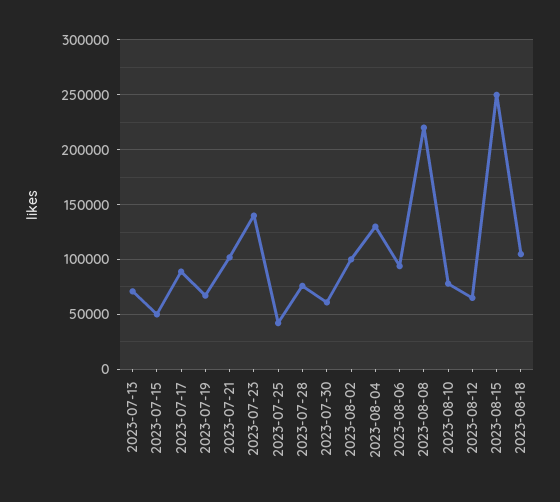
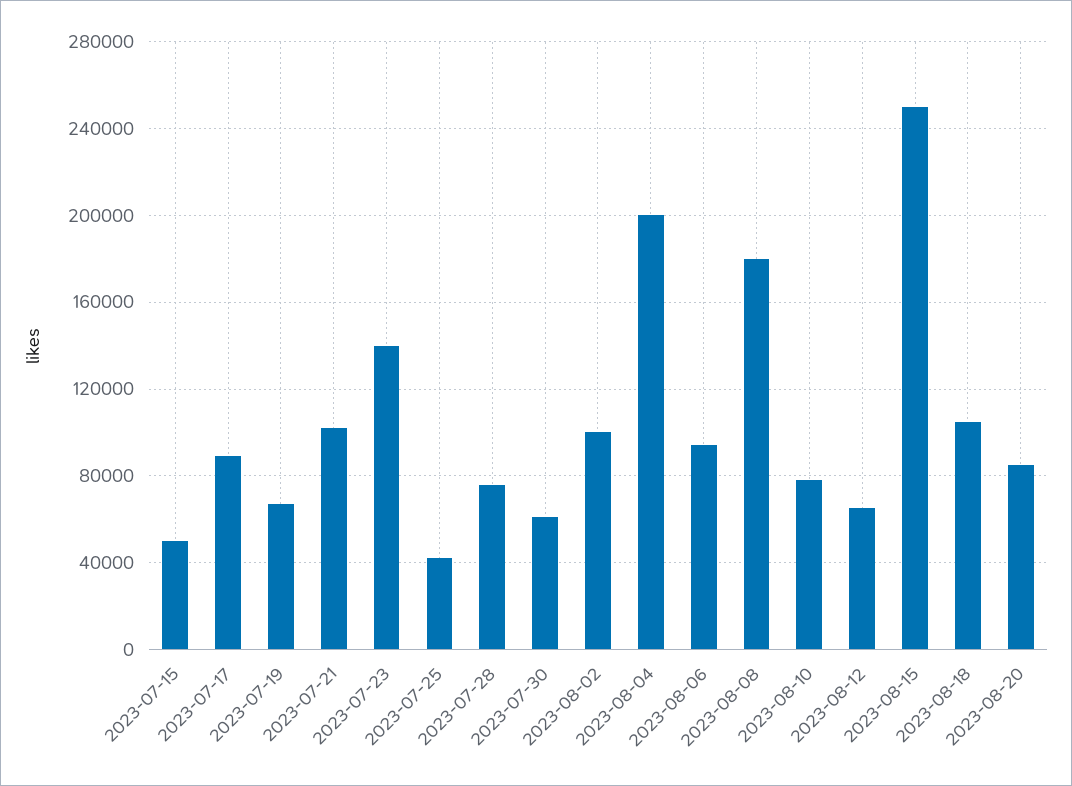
2023-07-13: 70000 -> none
2023-08-04: 130000 -> 200000
2023-08-08: 220000 -> 180000
2023-08-20: none -> 85000

